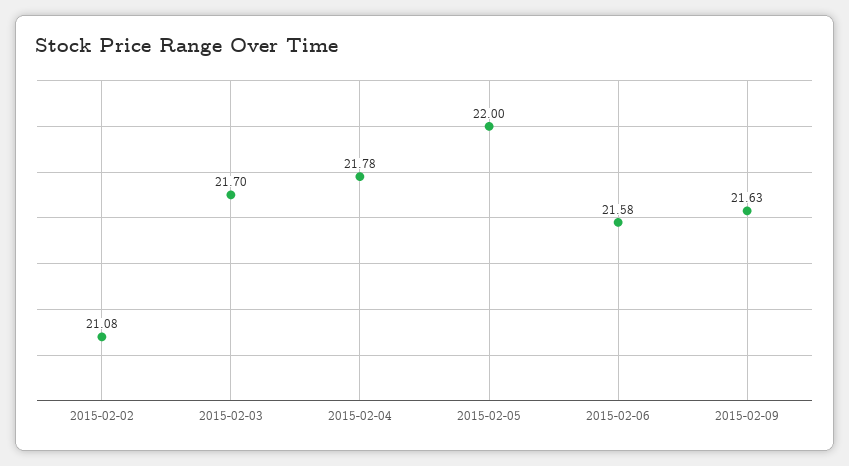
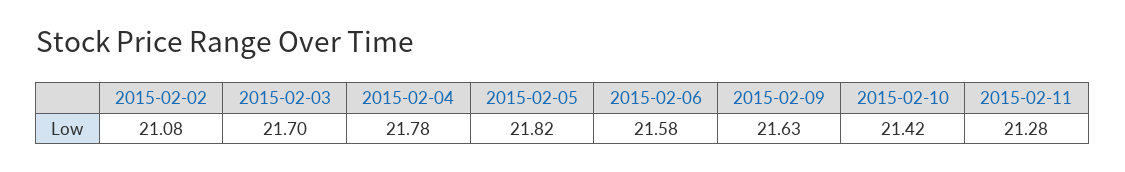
2015-02-05: 22 -> 21.82
2015-02-10: none -> 21.42
2015-02-11: none -> 21.28

